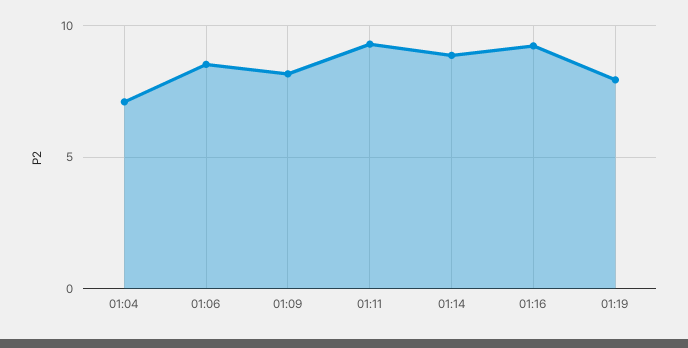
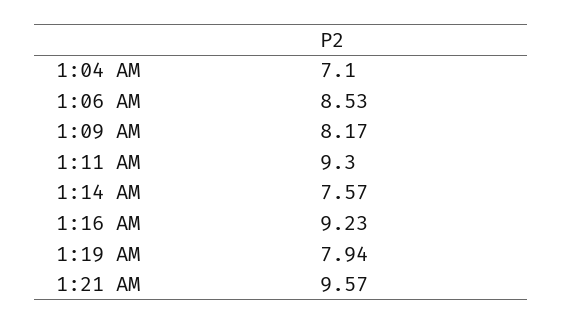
01:14: 9 -> 7.57
1:21 AM: none -> 9.57

